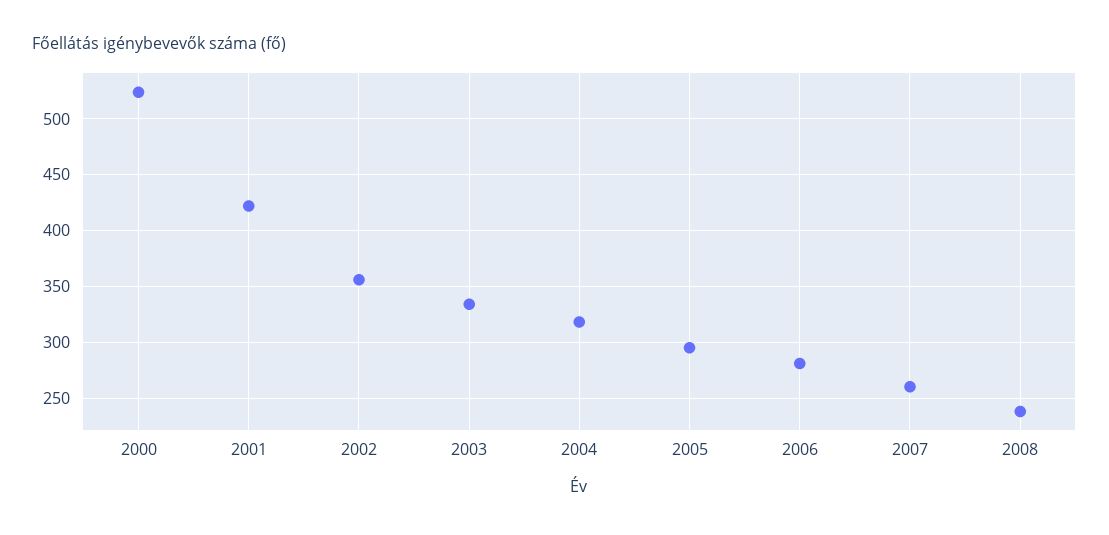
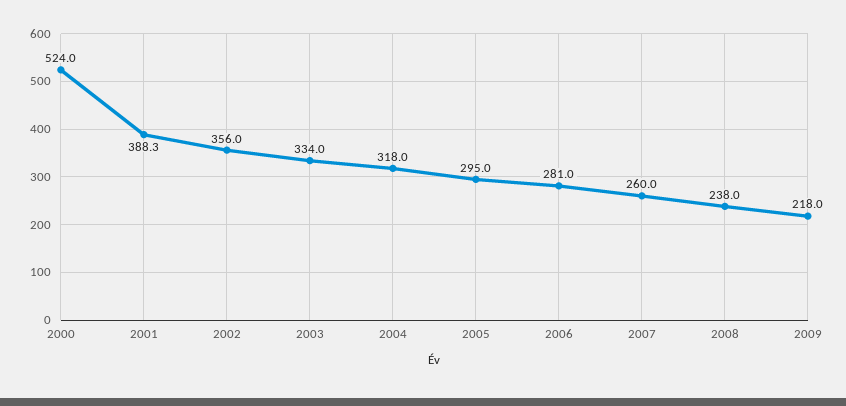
2001: 420 -> 388.3
2009: none -> 218

